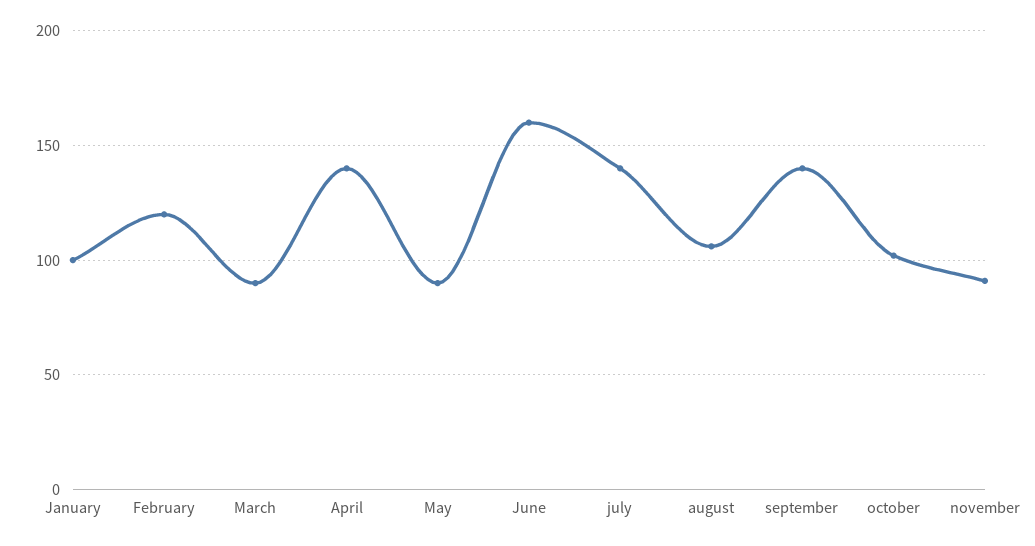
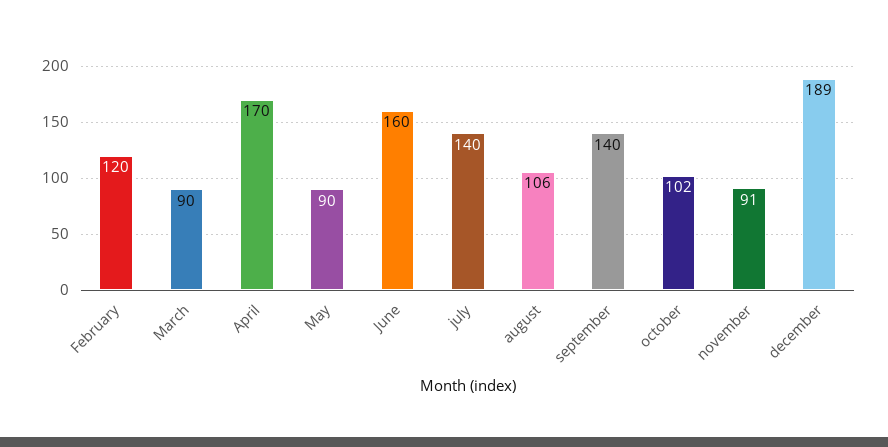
January: 100 -> none
April: 140 -> 170
december: none -> 189

